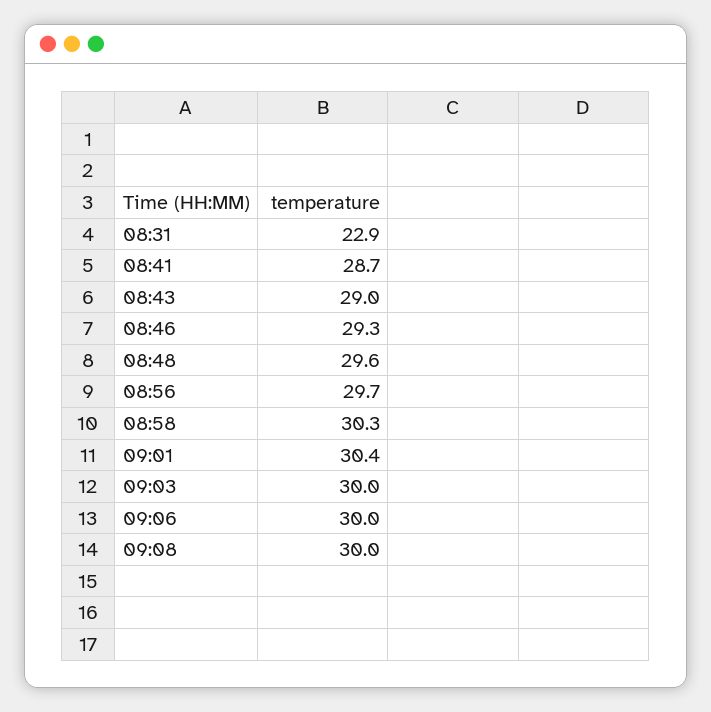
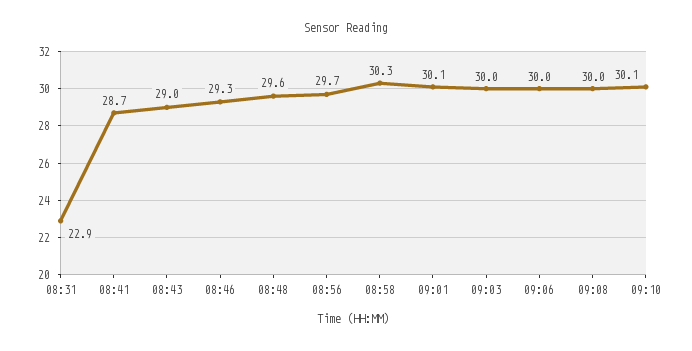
09:01: 30.4 -> 30.1
09:10: none -> 30.1

